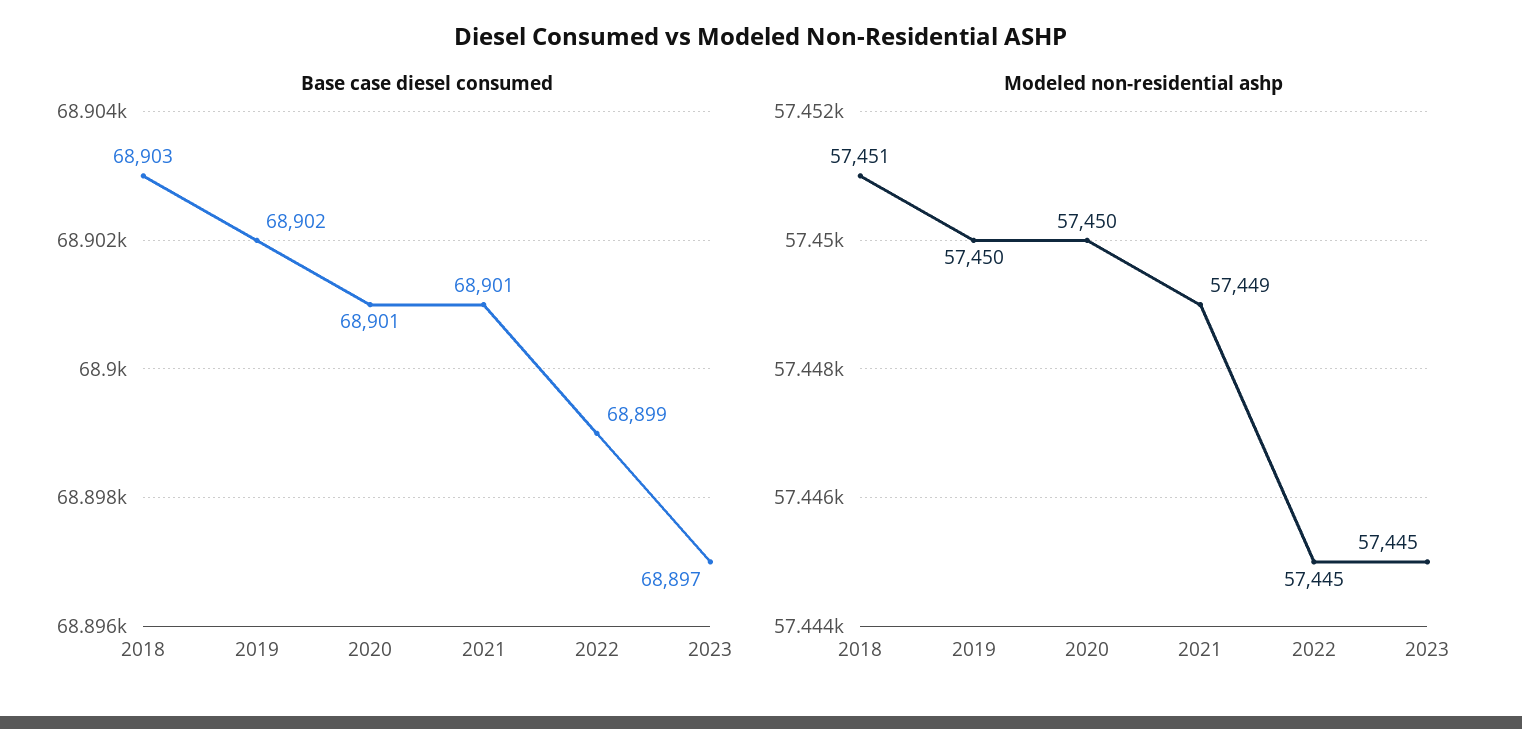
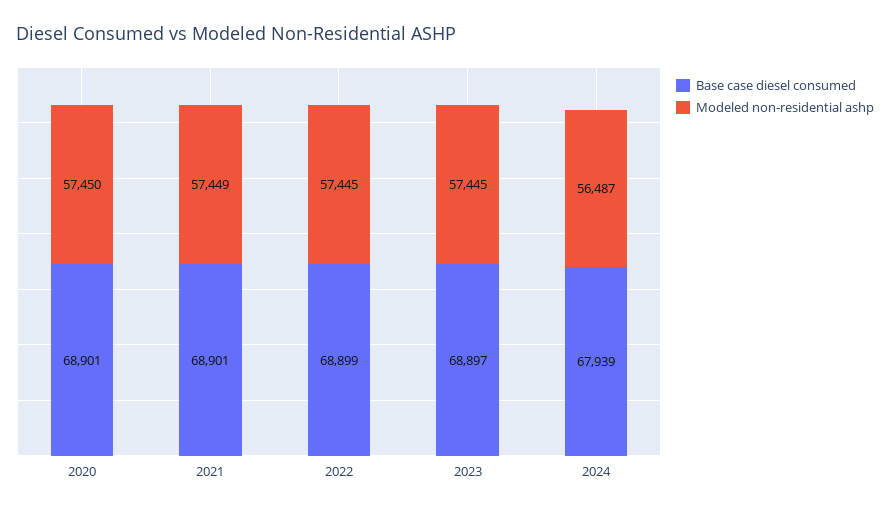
Base case diesel consumed, 2018: 68903 -> none
Base case diesel consumed, 2019: 68902 -> none
Modeled non-residential ashp, 2018: 57451 -> none
Modeled non-residential ashp, 2019: 57450 -> none
Base case diesel consumed, 2024: none -> 67939
Modeled non-residential ashp, 2024: none -> 56487

